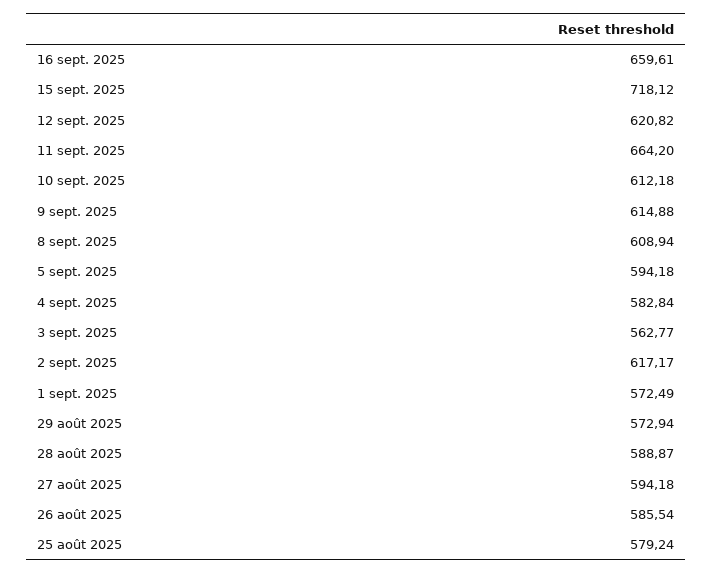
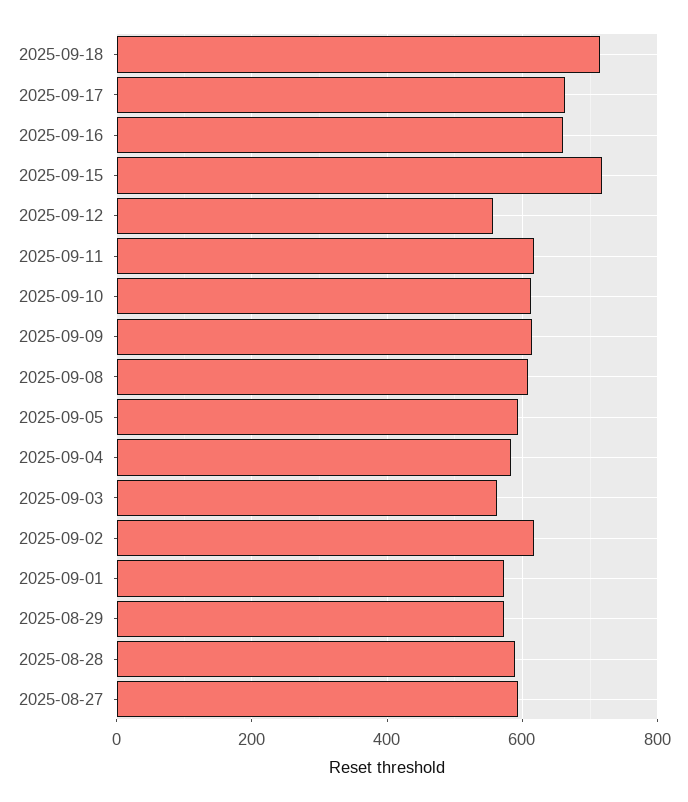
12 sept. 2025: 620.82 -> 560
11 sept. 2025: 664.2 -> 620
26 août 2025: 585.54 -> none
25 août 2025: 579.24 -> none
2025-09-18: none -> 720
2025-09-17: none -> 660

